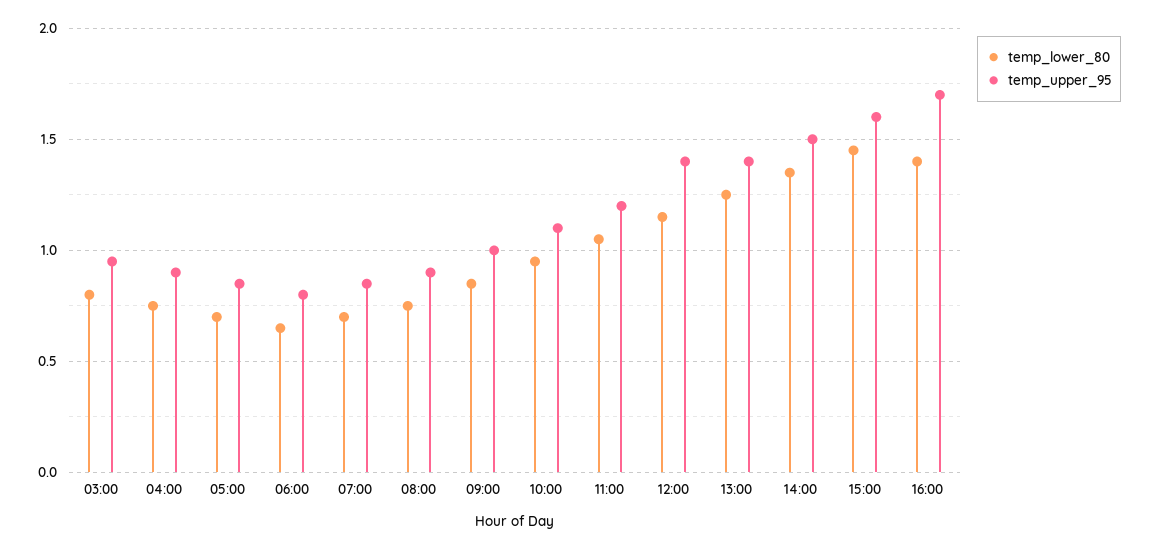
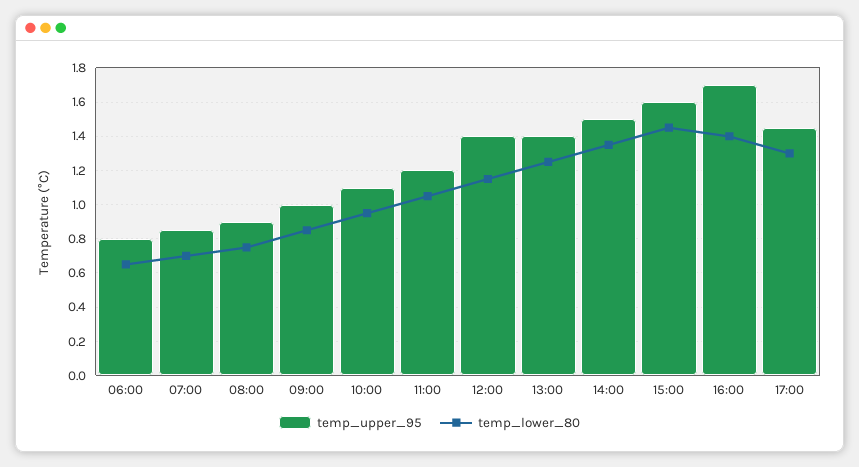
temp_lower_80, 03:00: 0.8 -> none
temp_upper_95, 03:00: 0.95 -> none
temp_lower_80, 04:00: 0.75 -> none
temp_upper_95, 04:00: 0.9 -> none
temp_lower_80, 05:00: 0.7 -> none
temp_upper_95, 05:00: 0.85 -> none
temp_upper_95, 17:00: none -> 1.45
temp_lower_80, 17:00: none -> 1.3

